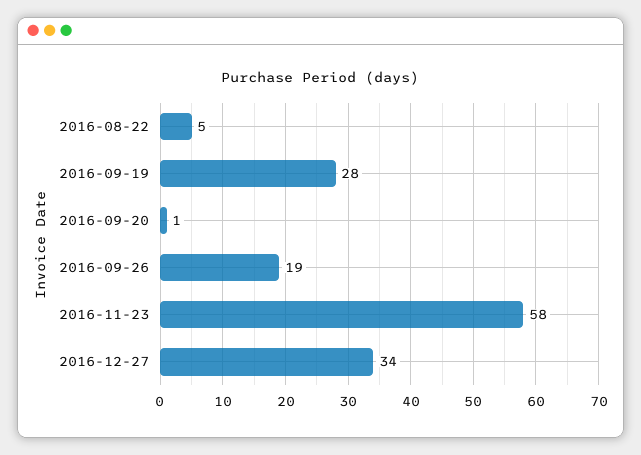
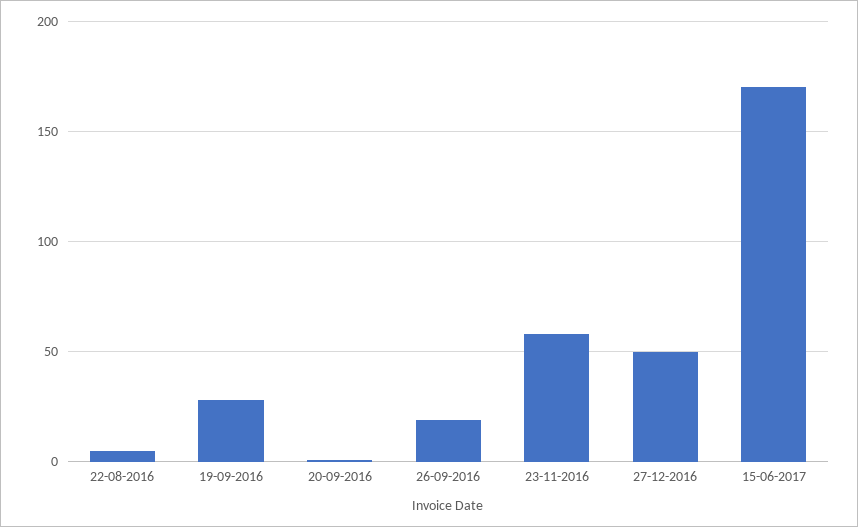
2016-12-27: 34 -> 50
15-06-2017: none -> 170

